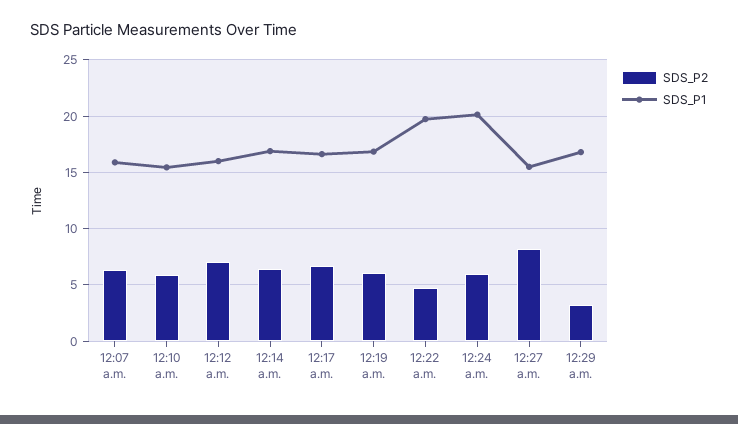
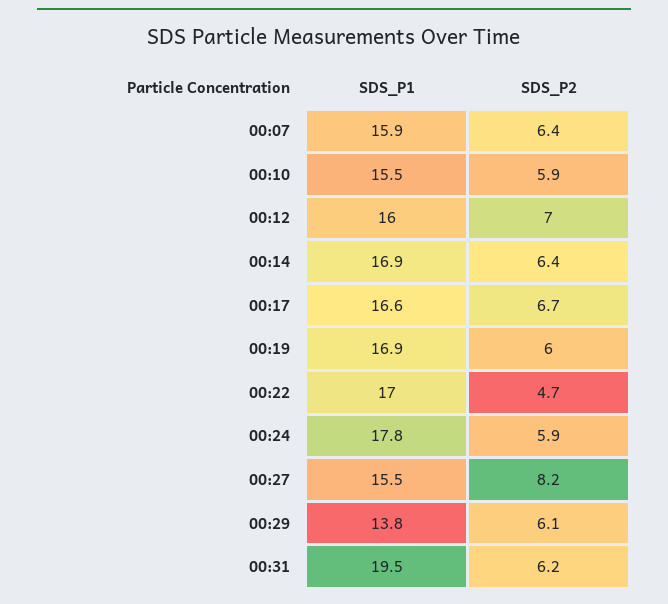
SDS_P1, 12:22 a.m.: 20 -> 17
SDS_P1, 12:24 a.m.: 20 -> 17.8
SDS_P2, 12:29 a.m.: 3 -> 6.1
SDS_P1, 12:29 a.m.: 17 -> 13.8
SDS_P1, 00:31: none -> 19.5
SDS_P2, 00:31: none -> 6.2

